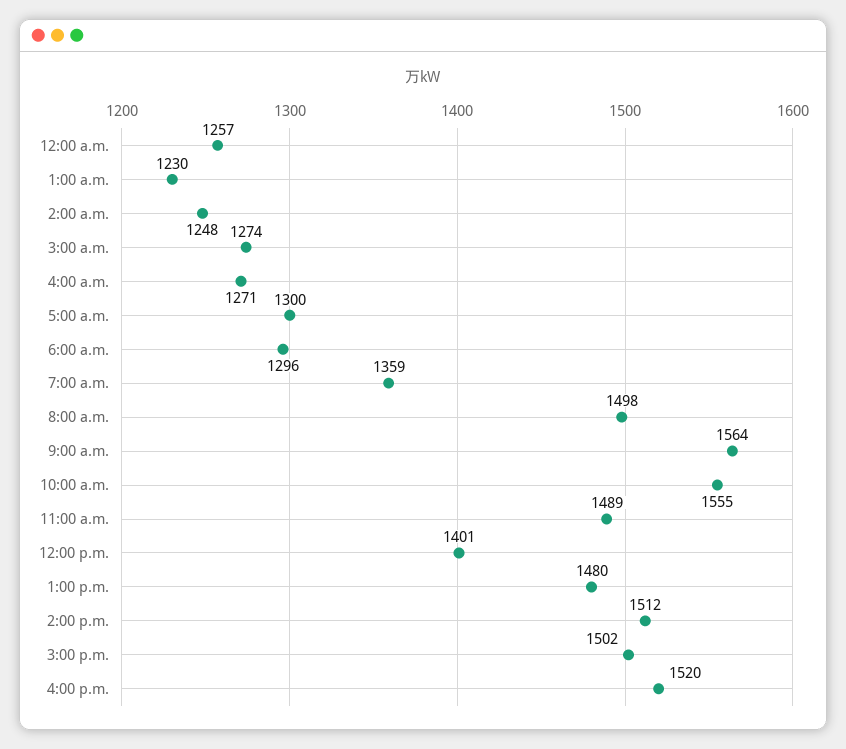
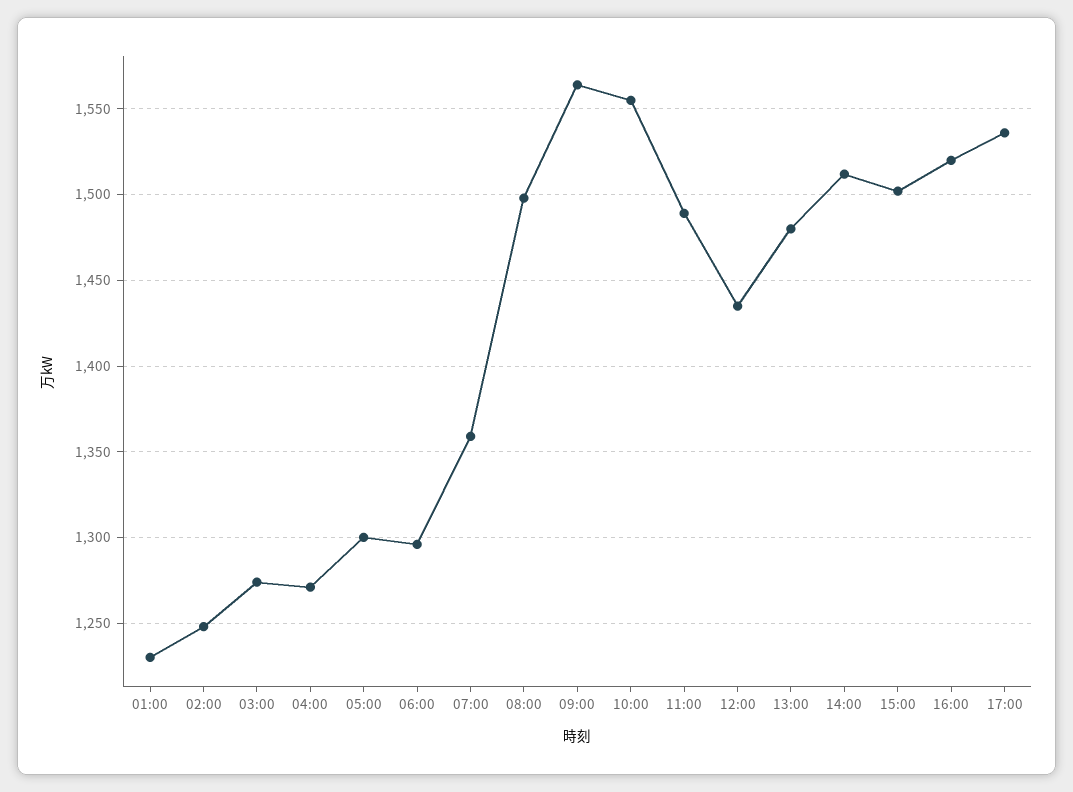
12:00 a.m.: 1257 -> none
12:00 p.m.: 1401 -> 1435
17:00: none -> 1535

